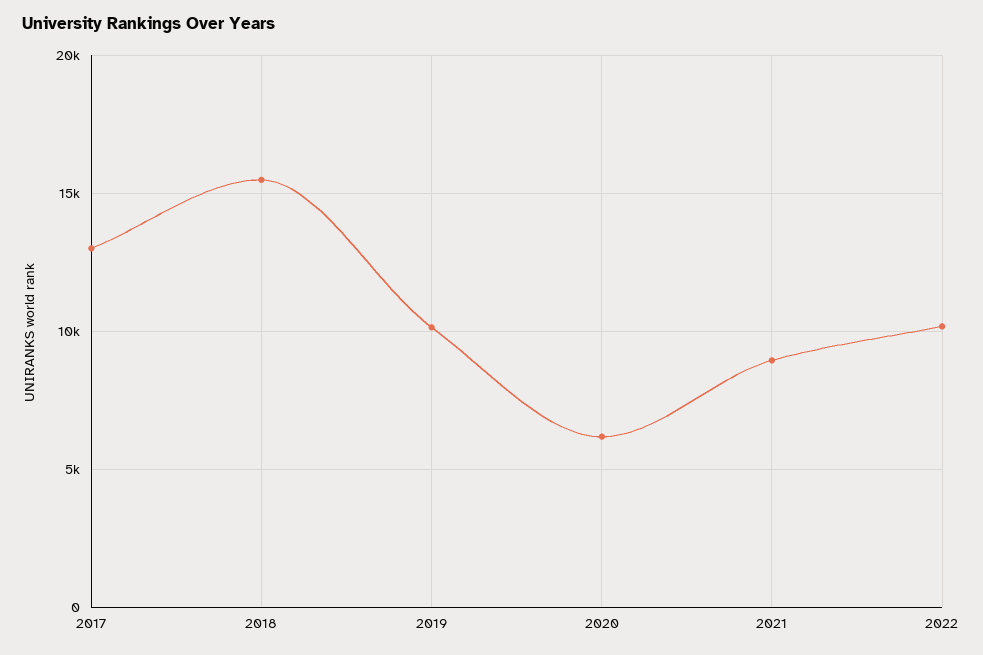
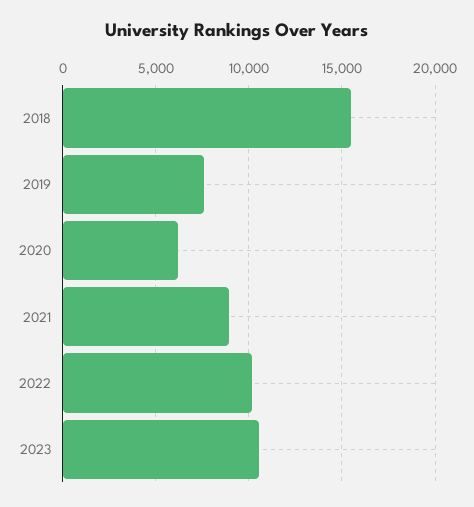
2017: 13000 -> none
2019: 10000 -> 7500
2023: none -> 10500

